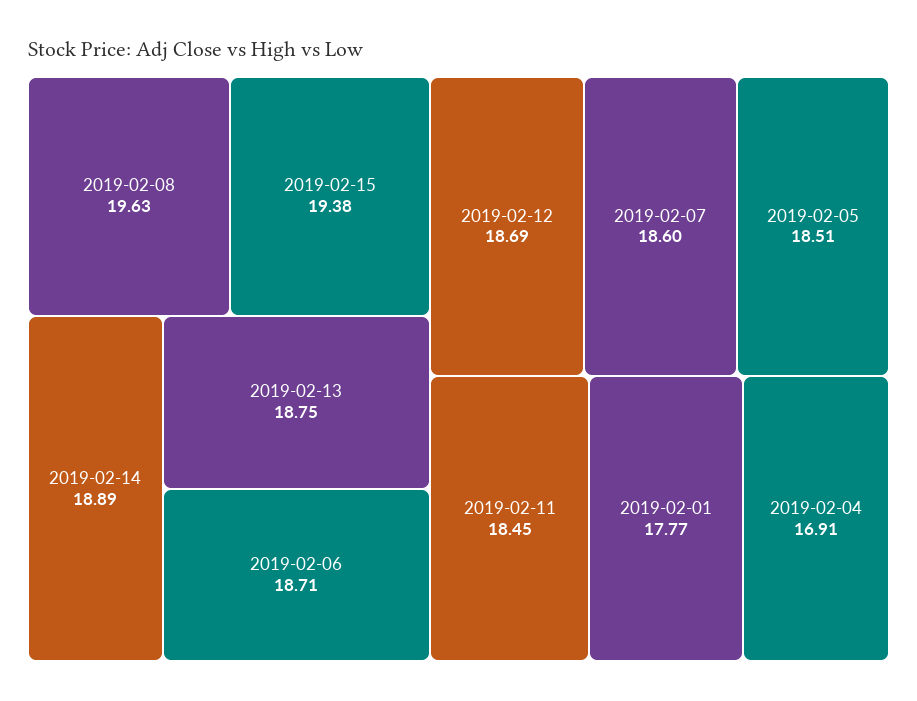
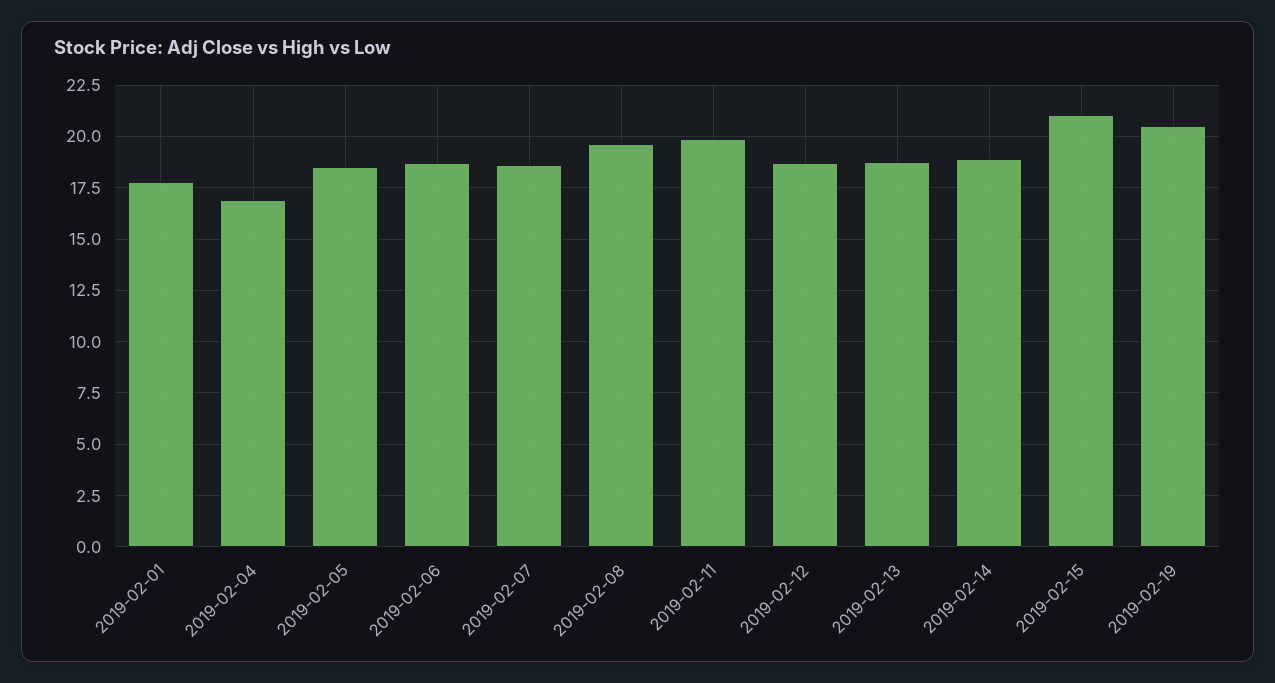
2019-02-15: 19.38 -> 21
2019-02-11: 18.45 -> 20
2019-02-19: none -> 20.5

